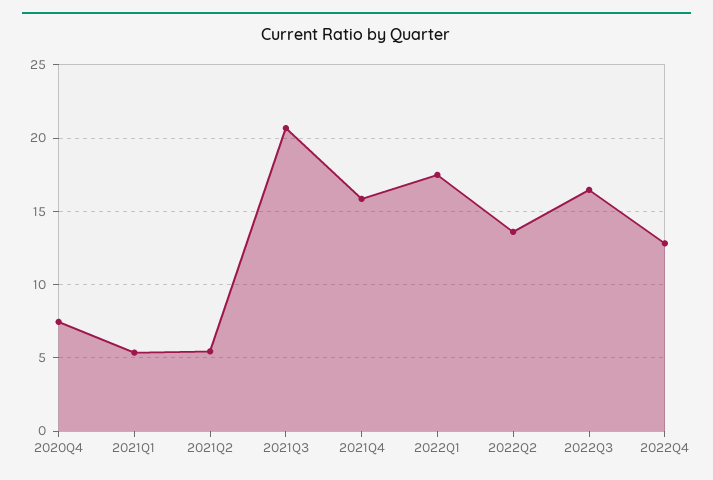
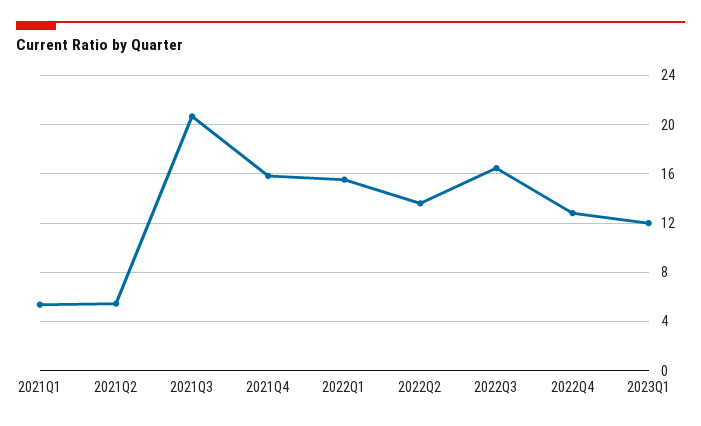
2020Q4: 7.5 -> none
2022Q1: 17.5 -> 15.5
2023Q1: none -> 12

